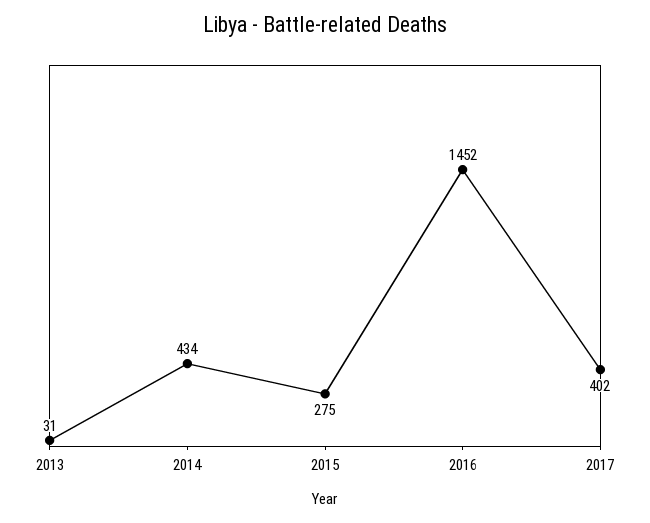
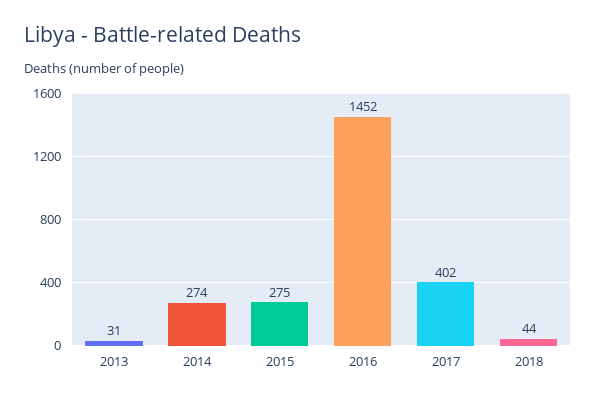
2014: 434 -> 274
2018: none -> 44

